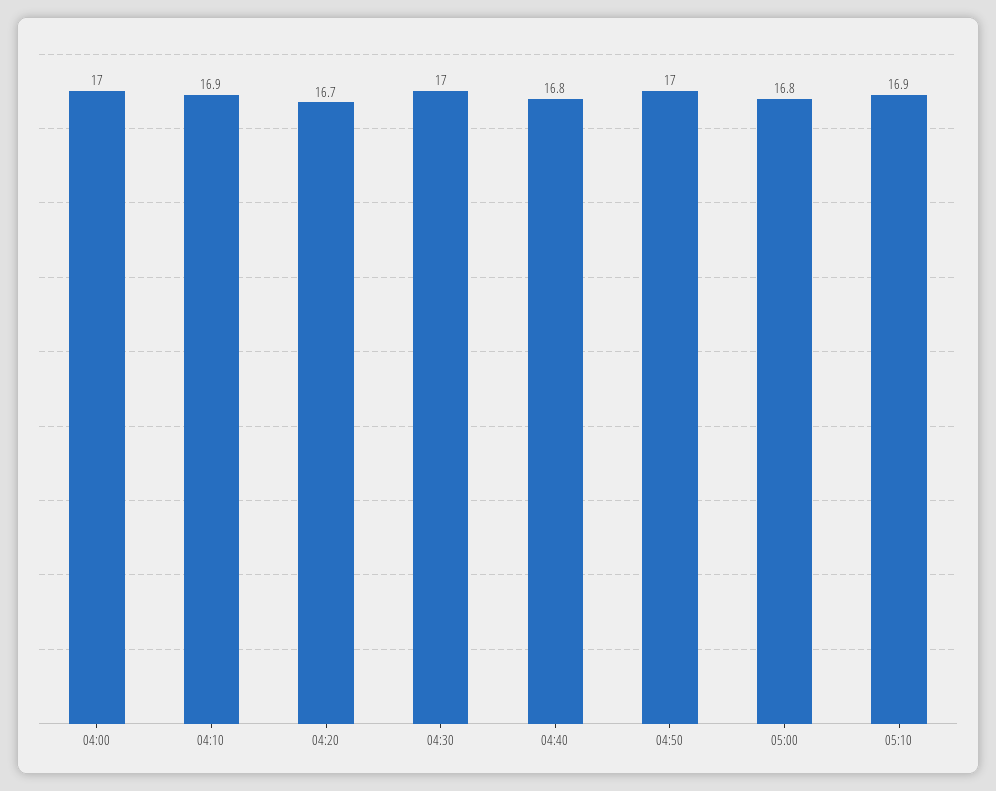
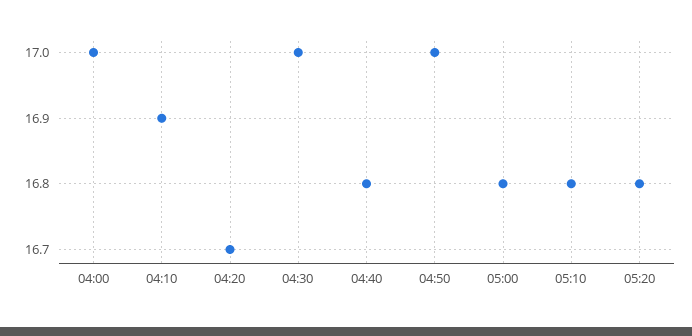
05:10: 16.9 -> 16.8
05:20: none -> 16.8

